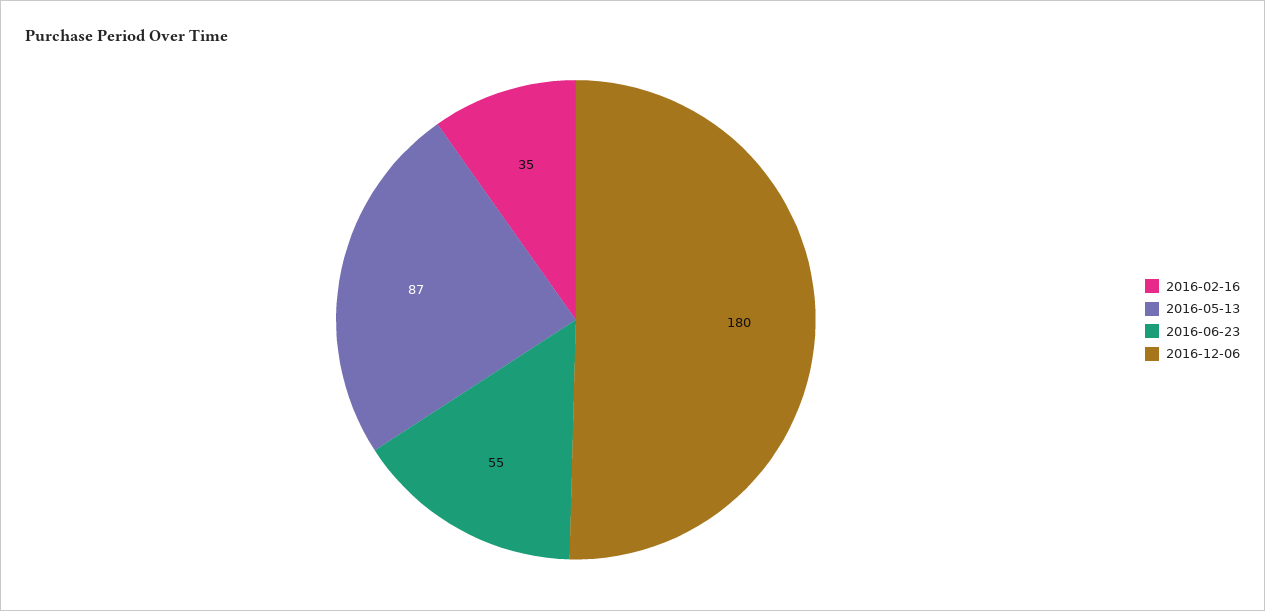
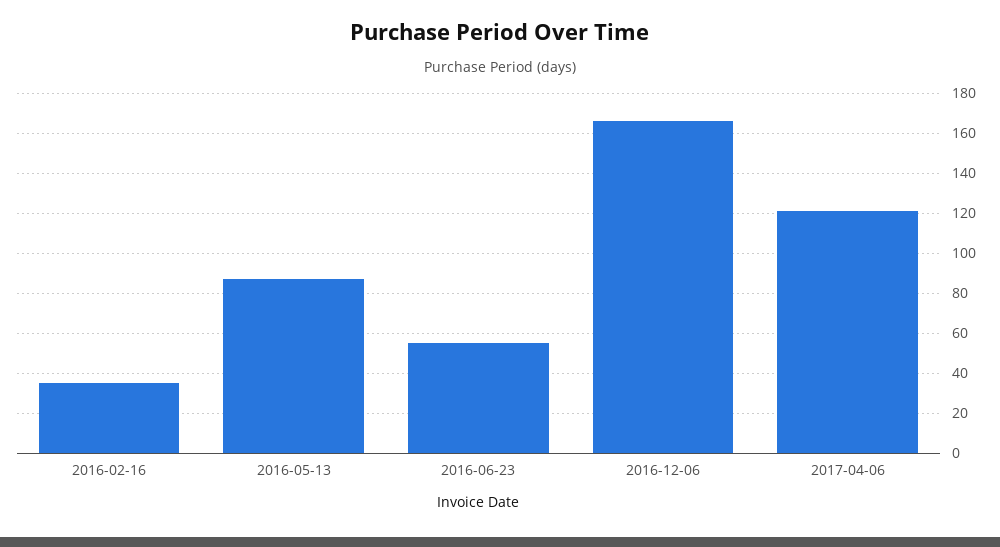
2016-12-06: 180 -> 165
2017-04-06: none -> 120

